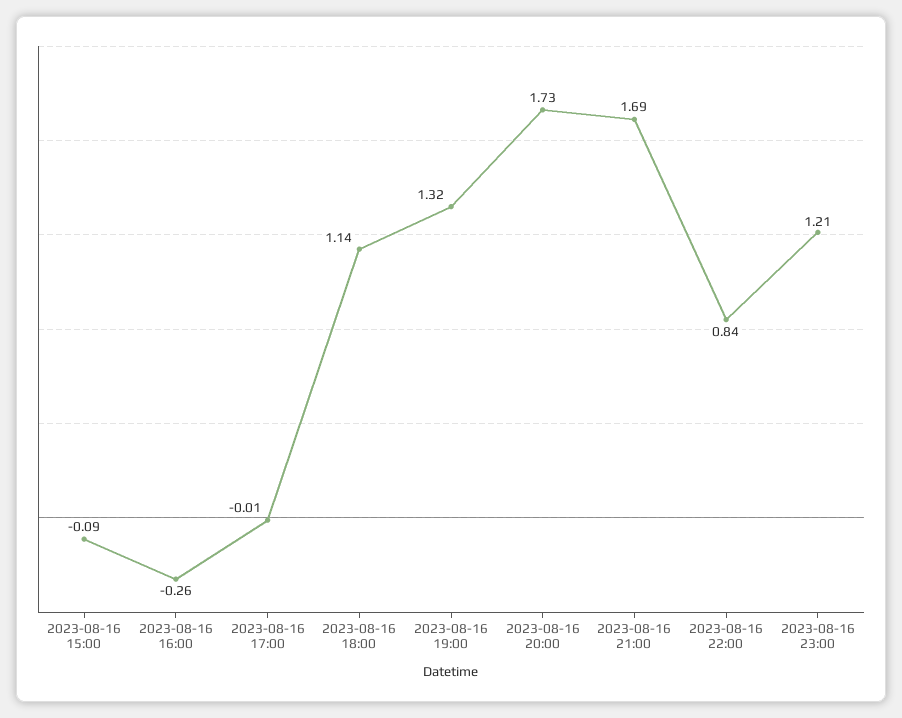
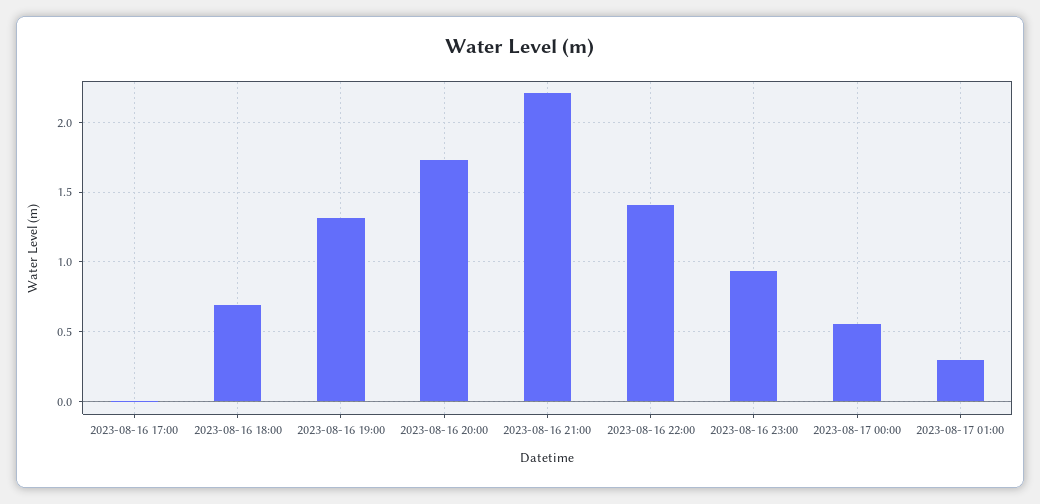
2023-08-16 15:00: -0.09 -> none
2023-08-16 16:00: -0.26 -> none
2023-08-16 18:00: 1.14 -> 0.7
2023-08-16 21:00: 1.69 -> 2.2
2023-08-16 22:00: 0.84 -> 1.4
2023-08-16 23:00: 1.21 -> 0.95
2023-08-17 00:00: none -> 0.55
2023-08-17 01:00: none -> 0.3

